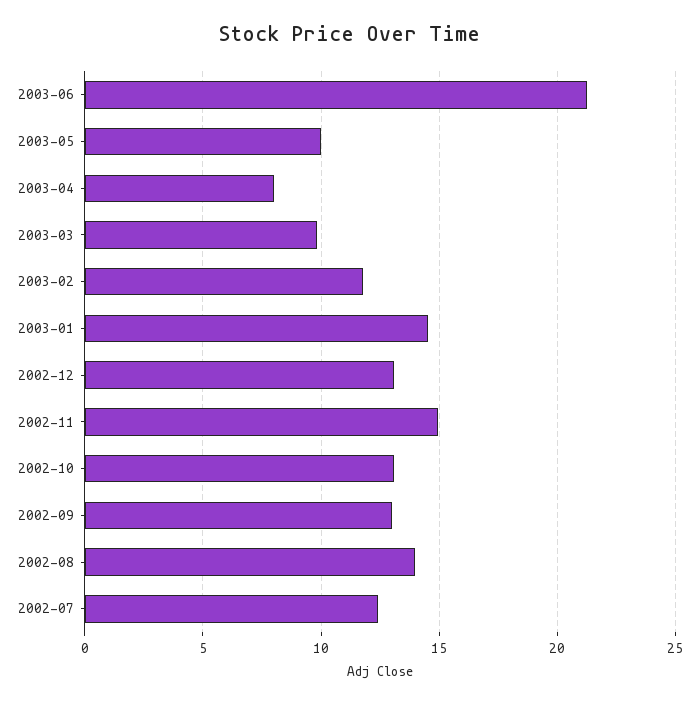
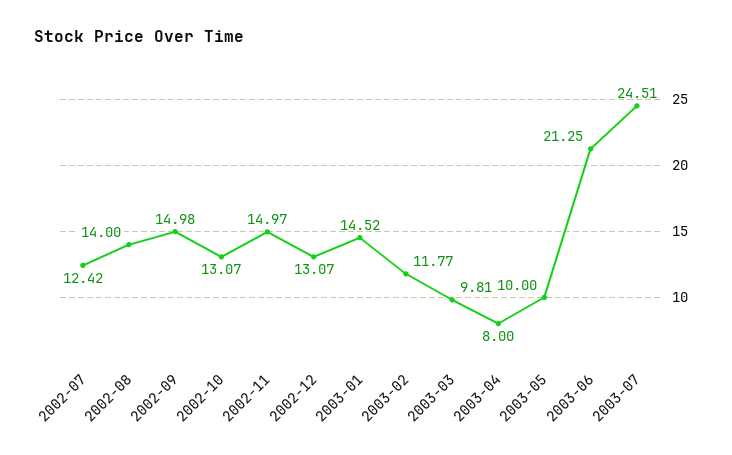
2002-09: 13 -> 14.98
2003-07: none -> 24.51

